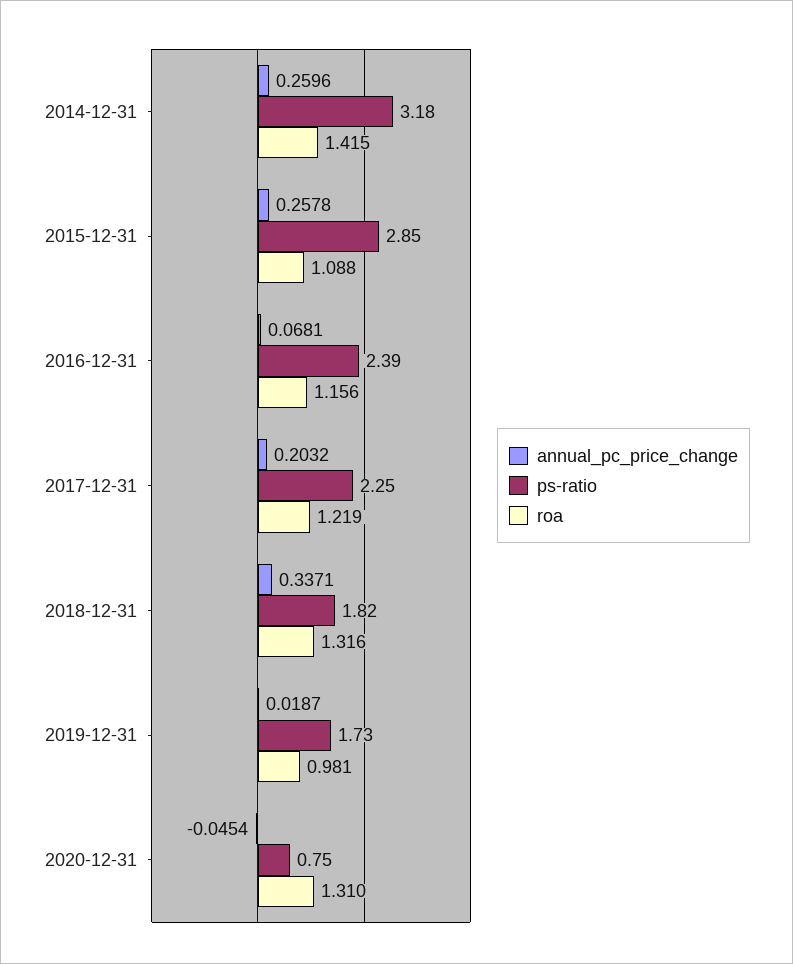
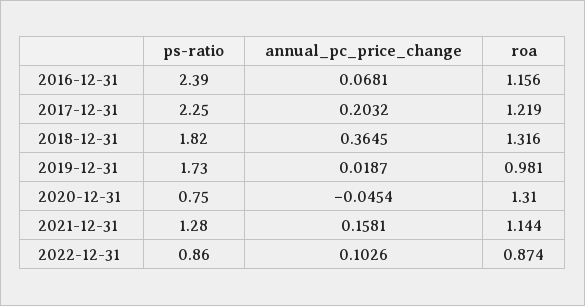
annual_pc_price_change, 2014-12-31: 0.2596 -> none
ps-ratio, 2014-12-31: 3.18 -> none
roa, 2014-12-31: 1.415 -> none
annual_pc_price_change, 2015-12-31: 0.2578 -> none
ps-ratio, 2015-12-31: 2.85 -> none
roa, 2015-12-31: 1.088 -> none
annual_pc_price_change, 2018-12-31: 0.3371 -> 0.3645
ps-ratio, 2021-12-31: none -> 1.28
annual_pc_price_change, 2021-12-31: none -> 0.1581
roa, 2021-12-31: none -> 1.144
ps-ratio, 2022-12-31: none -> 0.86
annual_pc_price_change, 2022-12-31: none -> 0.1026
roa, 2022-12-31: none -> 0.874

